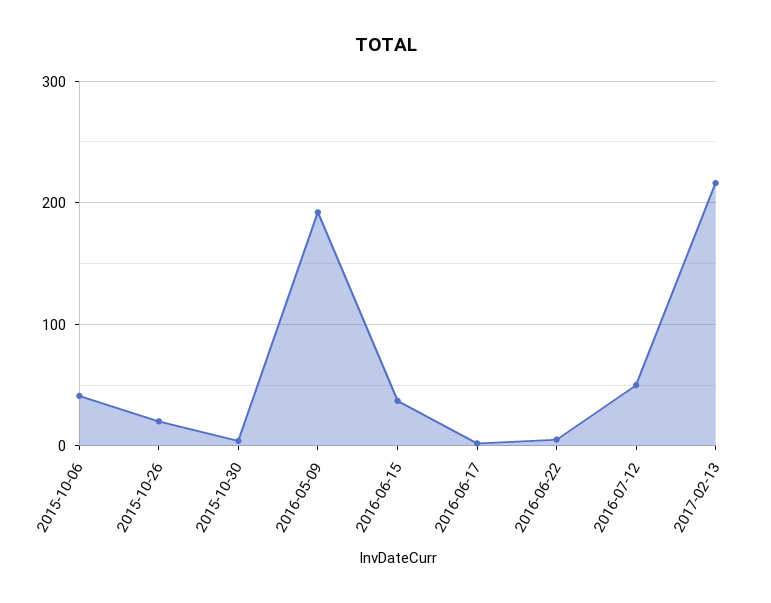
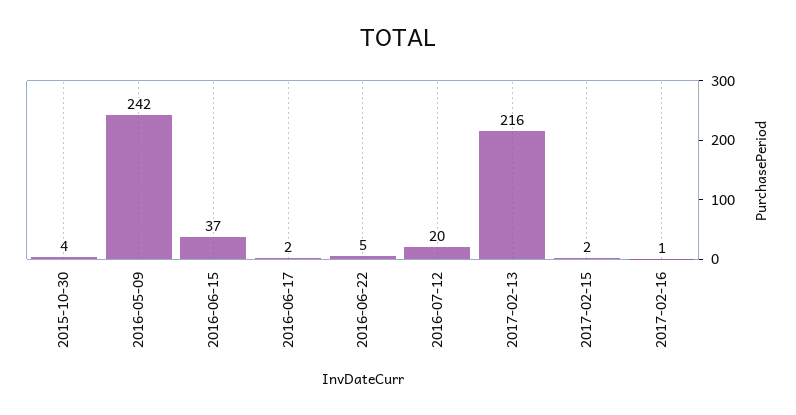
2015-10-06: 40 -> none
2015-10-26: 20 -> none
2016-05-09: 190 -> 242
2016-07-12: 50 -> 20
2017-02-15: none -> 2
2017-02-16: none -> 1

